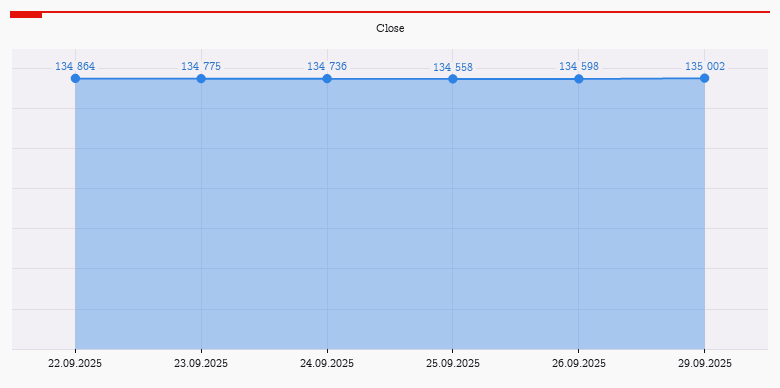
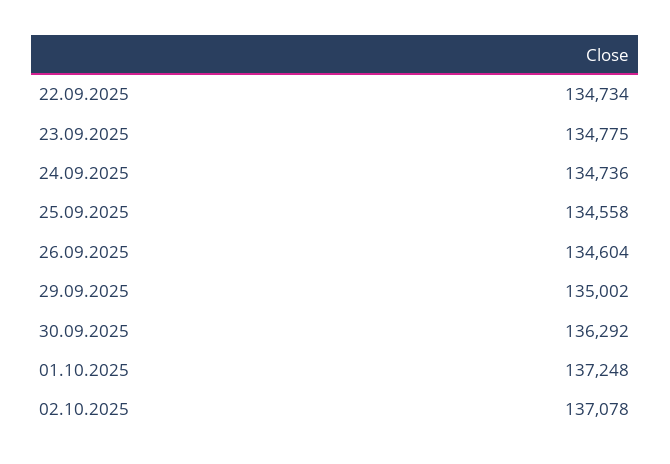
22.09.2025: 134864 -> 134734
26.09.2025: 134598 -> 134604
30.09.2025: none -> 136292
01.10.2025: none -> 137248
02.10.2025: none -> 137078

